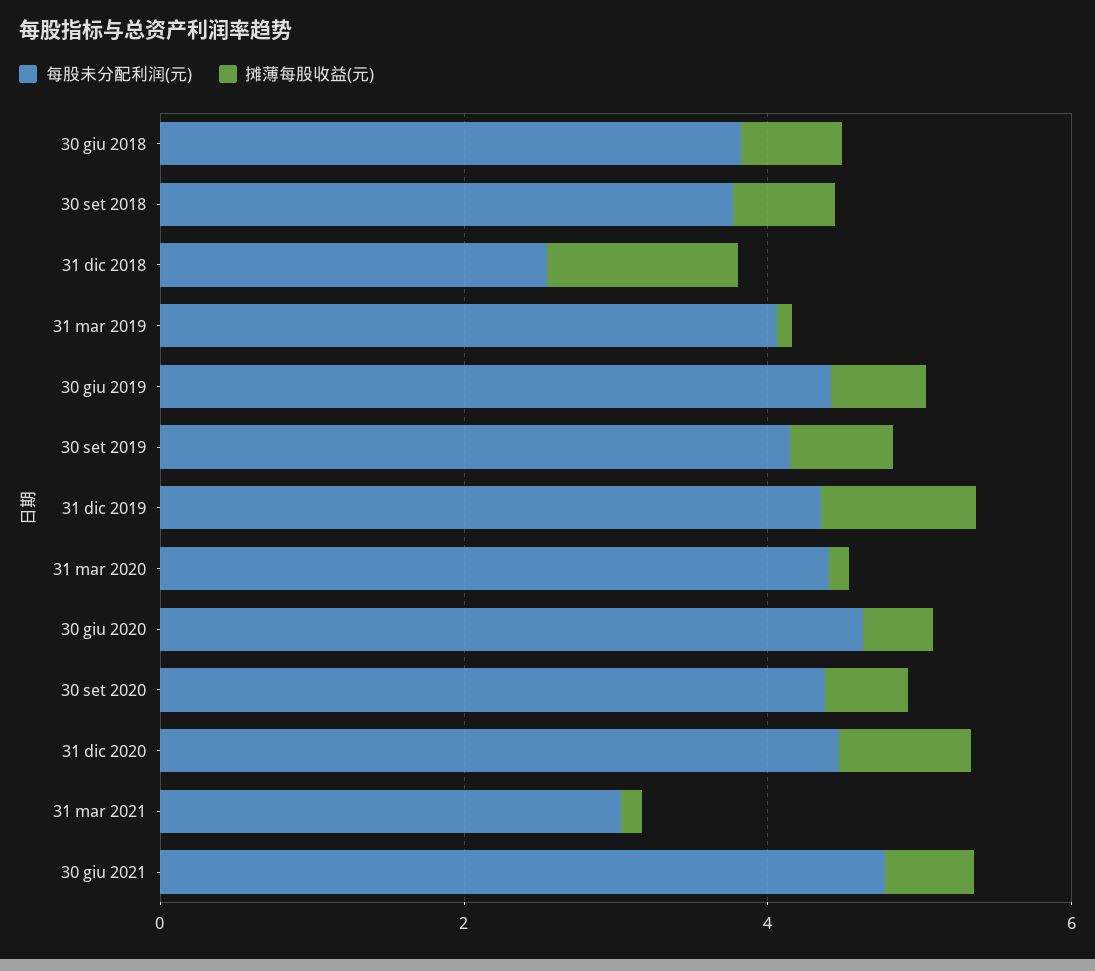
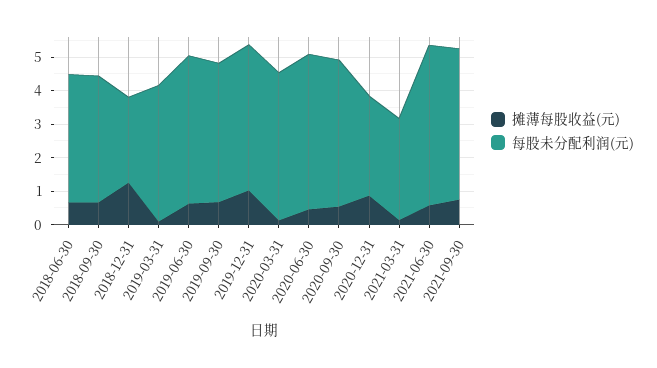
每股未分配利润(元), 31 dic 2020: 4.5 -> 3
摊薄每股收益(元), 2021-09-30: none -> 0.75
每股未分配利润(元), 2021-09-30: none -> 4.5

